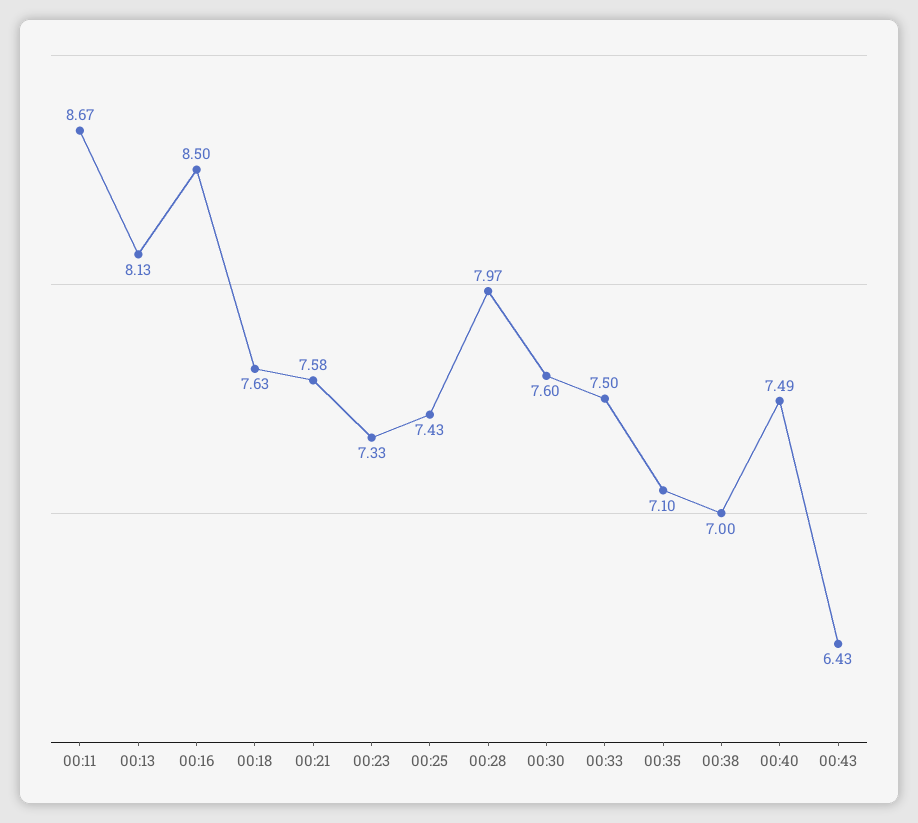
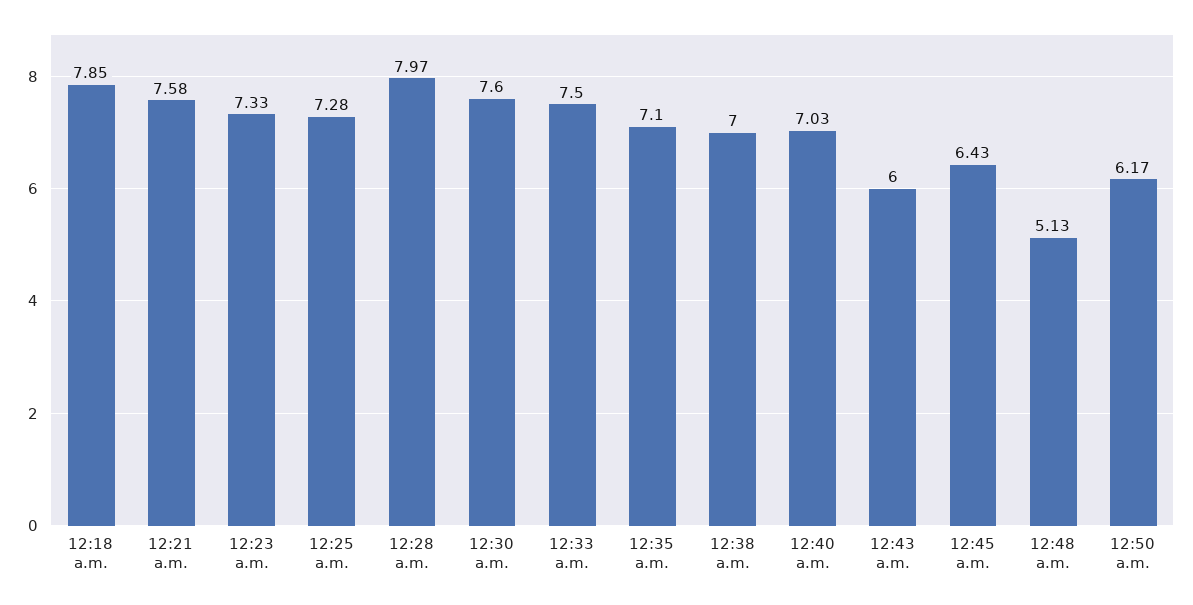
00:11: 8.67 -> none
00:13: 8.13 -> none
00:16: 8.5 -> none
00:18: 7.63 -> 7.85
00:25: 7.43 -> 7.28
00:40: 7.49 -> 7.03
00:43: 6.43 -> 6
12:45 a.m.: none -> 6.43
12:48 a.m.: none -> 5.13
12:50 a.m.: none -> 6.17

